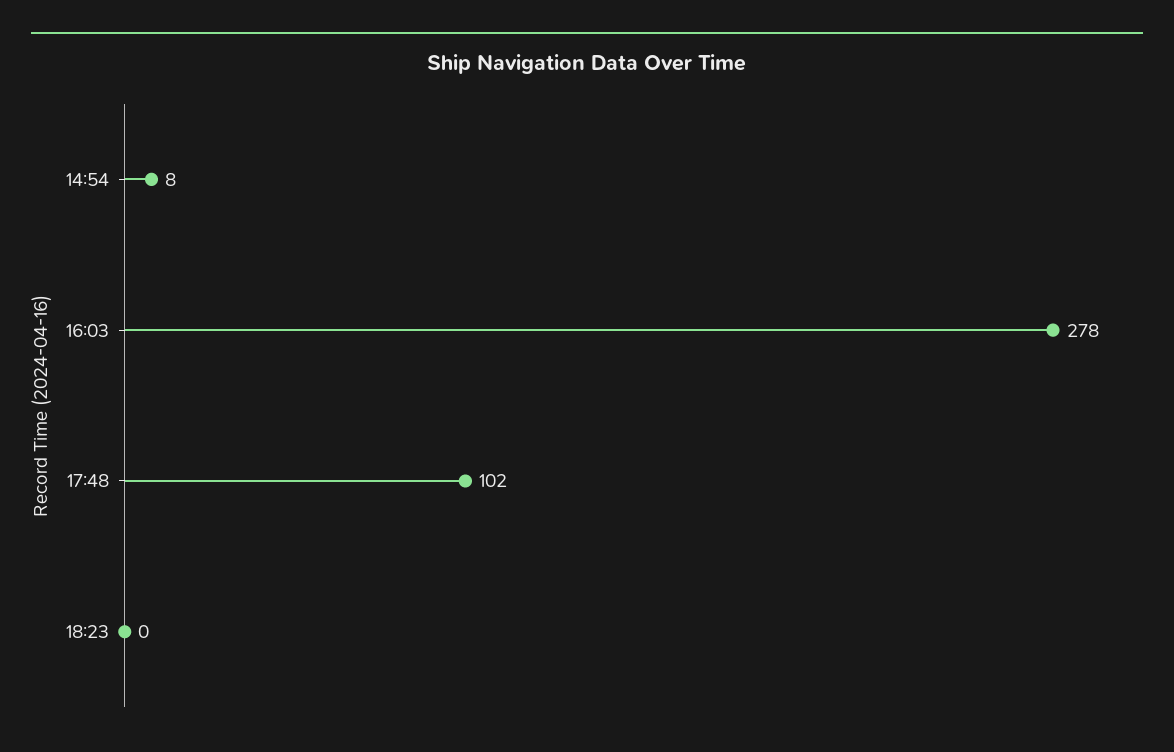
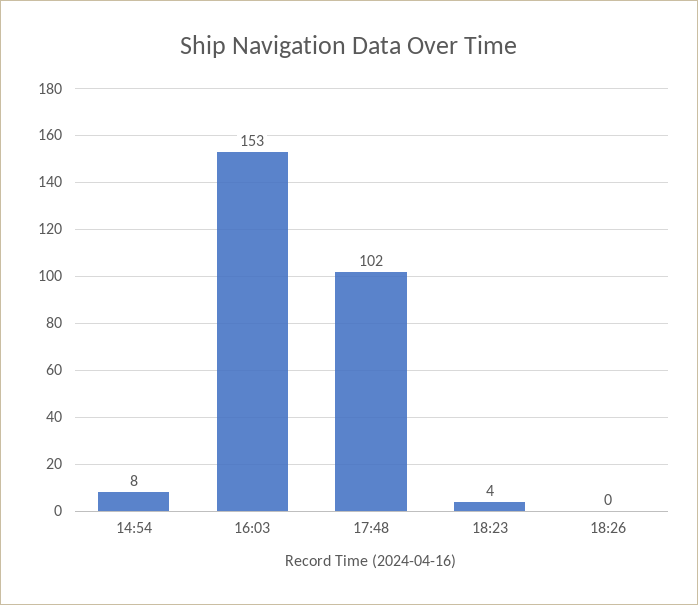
16:03: 278 -> 153
18:23: 0 -> 4
18:26: none -> 0

